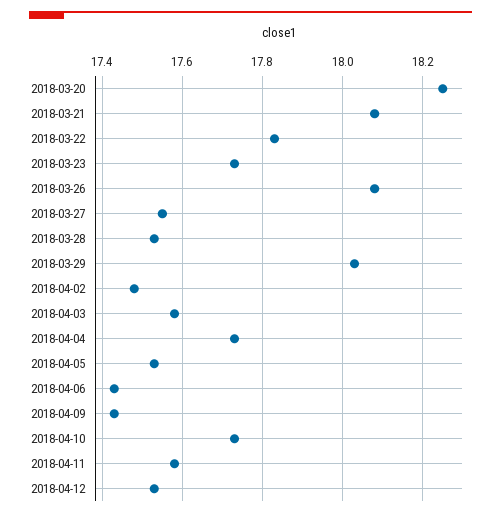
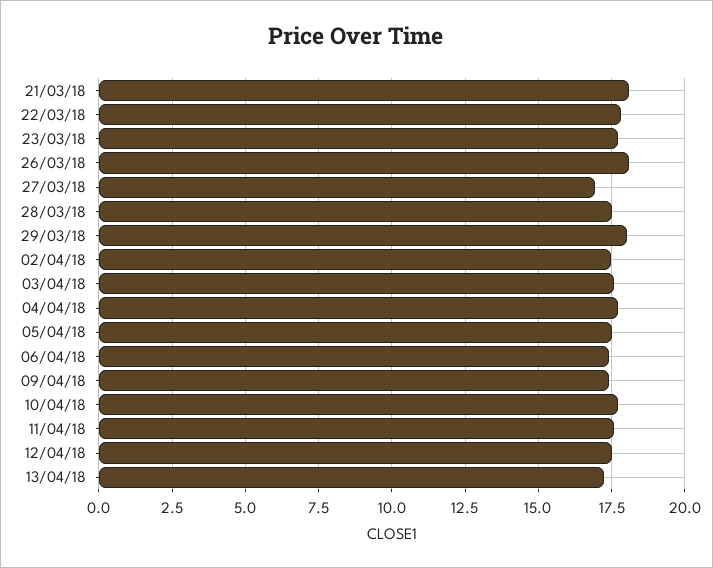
2018-03-20: 18.25 -> none
2018-03-27: 17.55 -> 17
13/04/18: none -> 17.25

